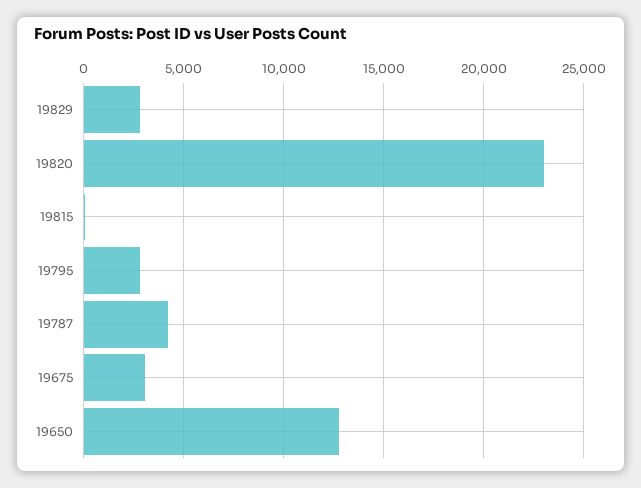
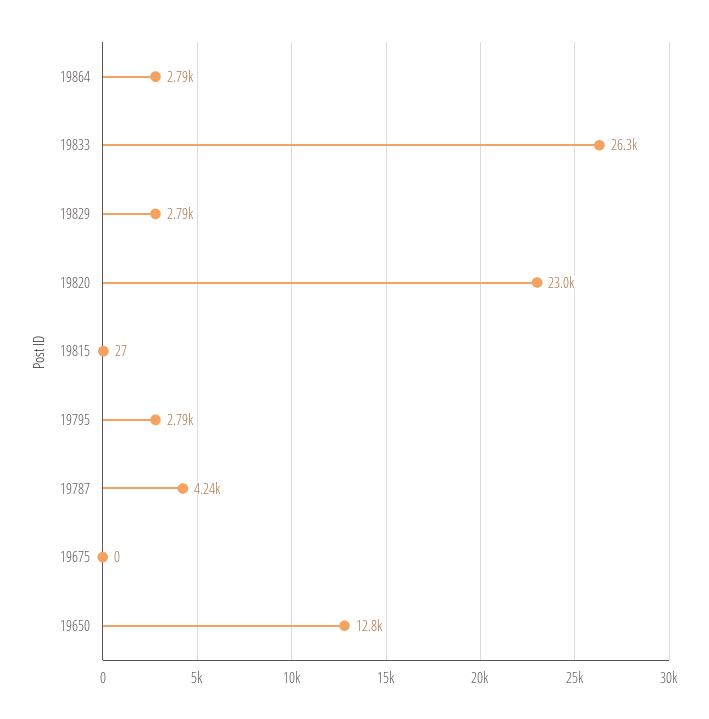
19675: 3000 -> 0
19864: none -> 2790
19833: none -> 26300

